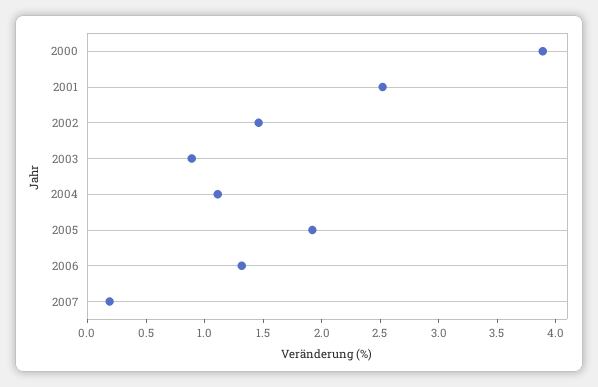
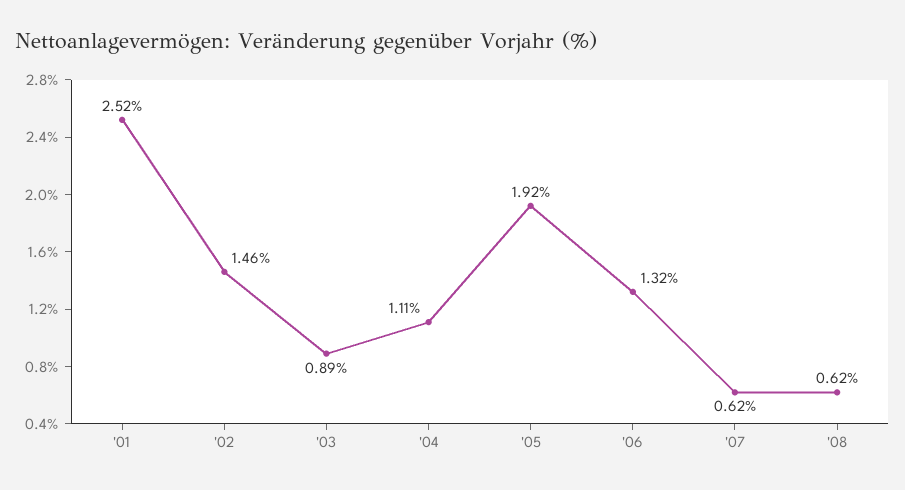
2000: 3.9 -> none
2007: 0.2 -> 0.62
'08: none -> 0.62

